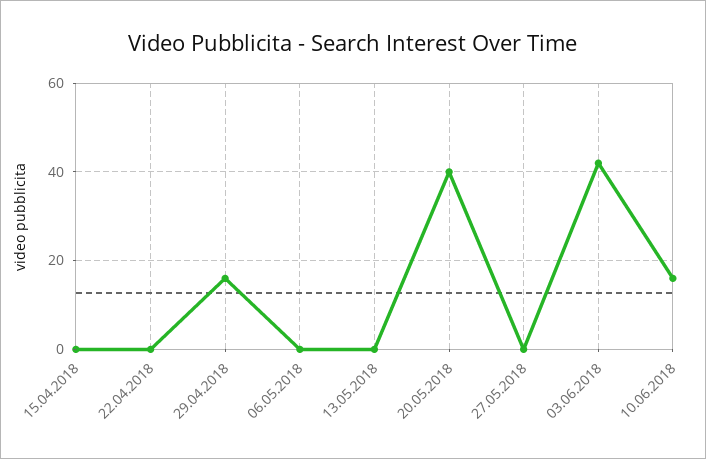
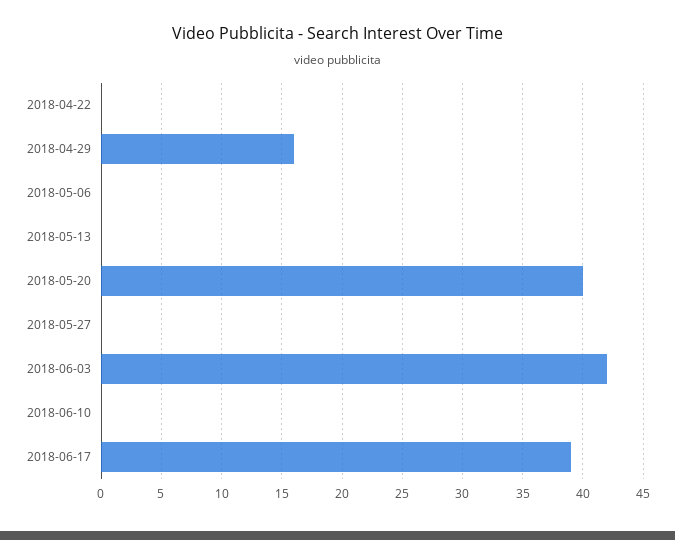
15.04.2018: 0 -> none
10.06.2018: 15 -> 0
2018-06-17: none -> 39

